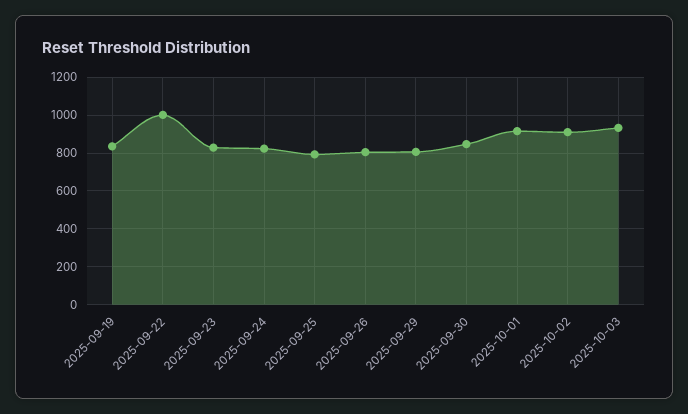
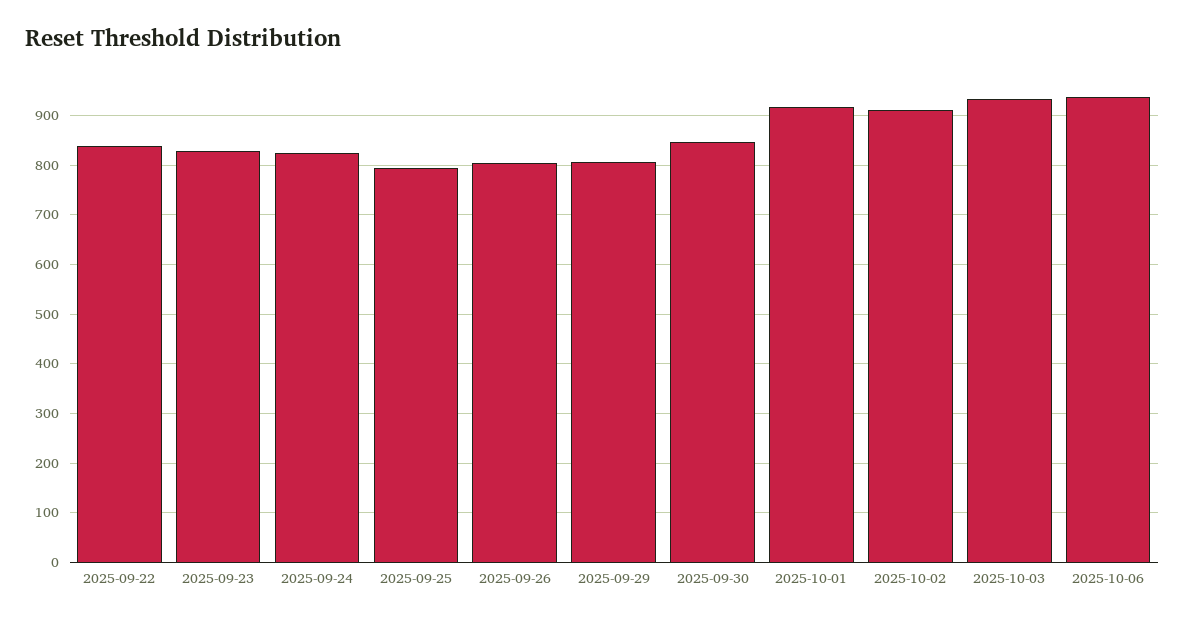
2025-09-19: 850 -> none
2025-09-22: 1000 -> 840
2025-10-06: none -> 940

